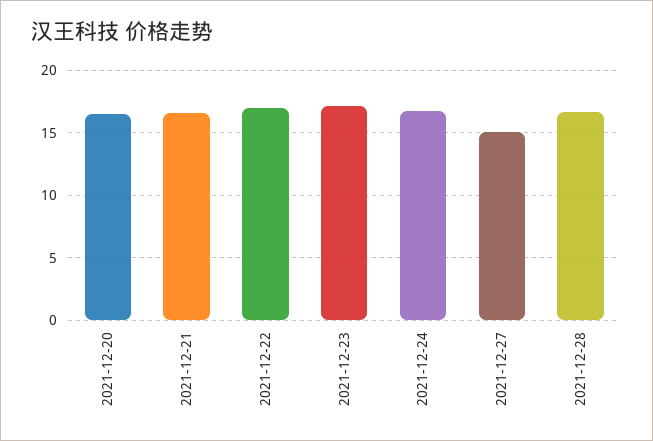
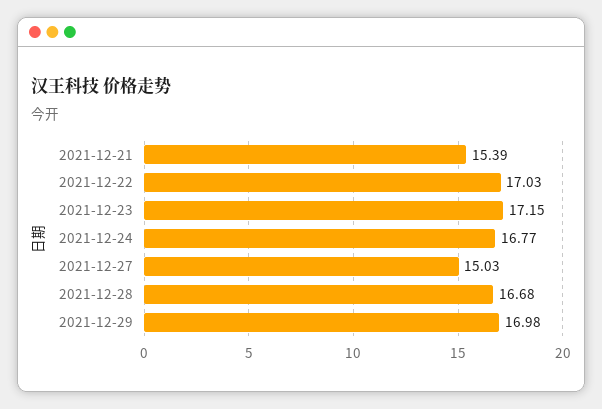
2021-12-20: 16.5 -> none
2021-12-21: 16.5 -> 15.39
2021-12-29: none -> 16.98

